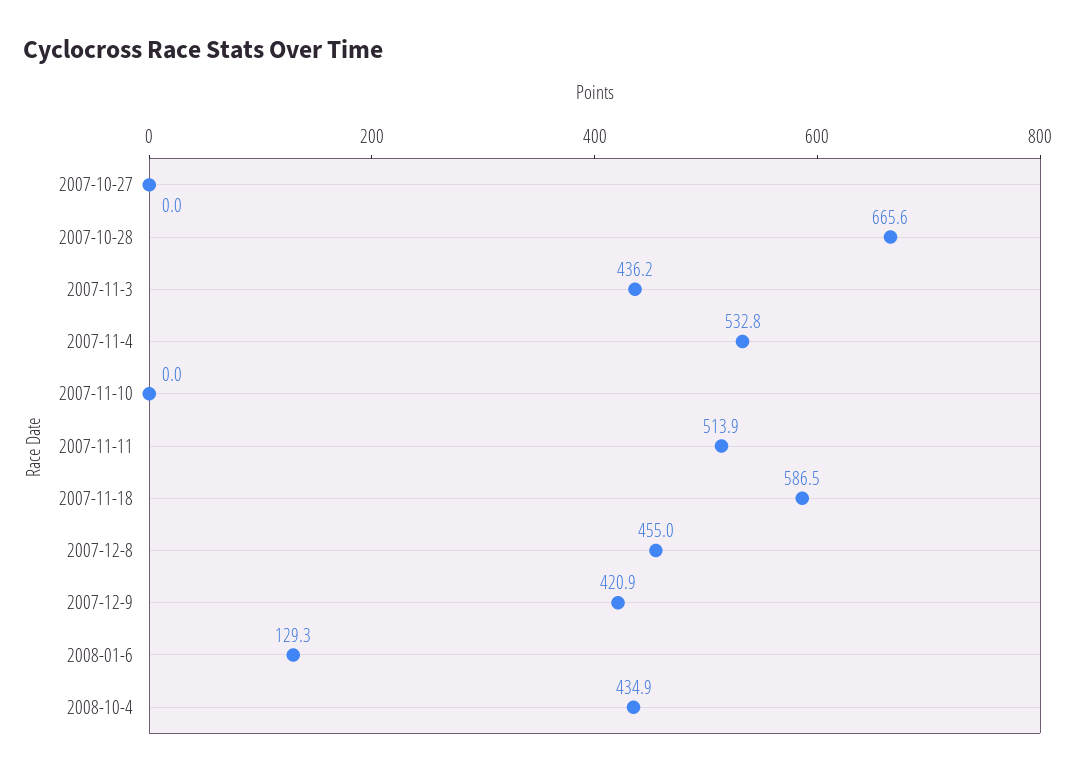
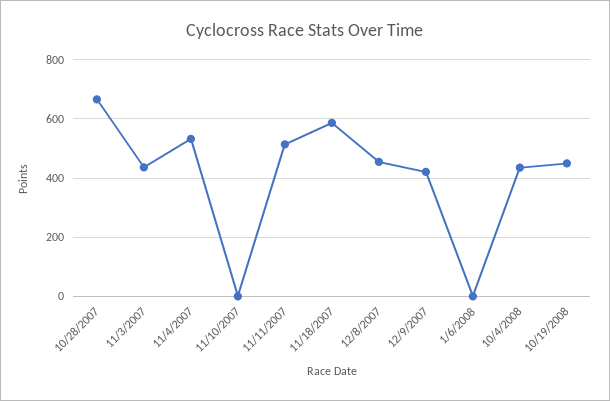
2007-10-27: 0 -> none
2008-01-6: 129.3 -> 0
10/19/2008: none -> 450

